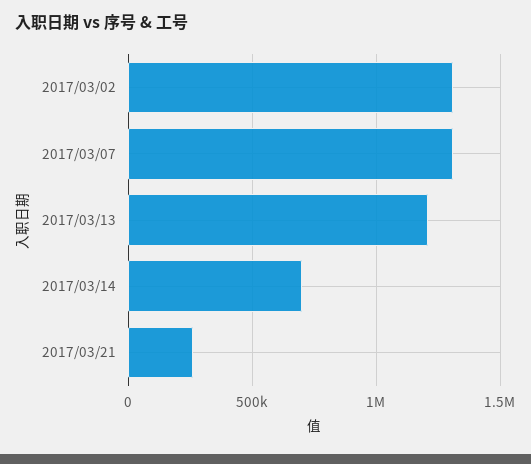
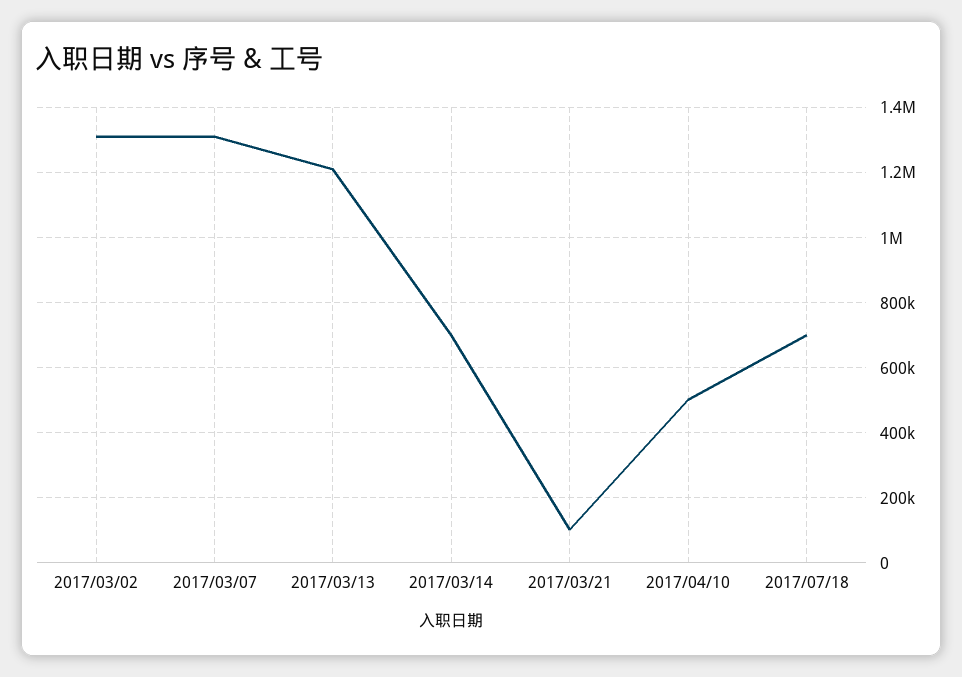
2017/03/21: 250000 -> 100000
2017/04/10: none -> 500000
2017/07/18: none -> 700000

